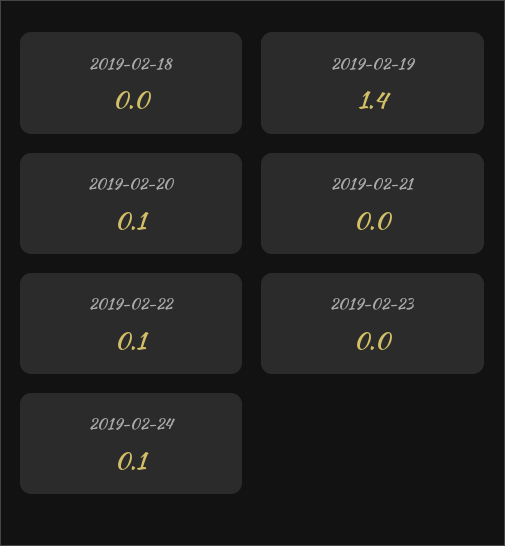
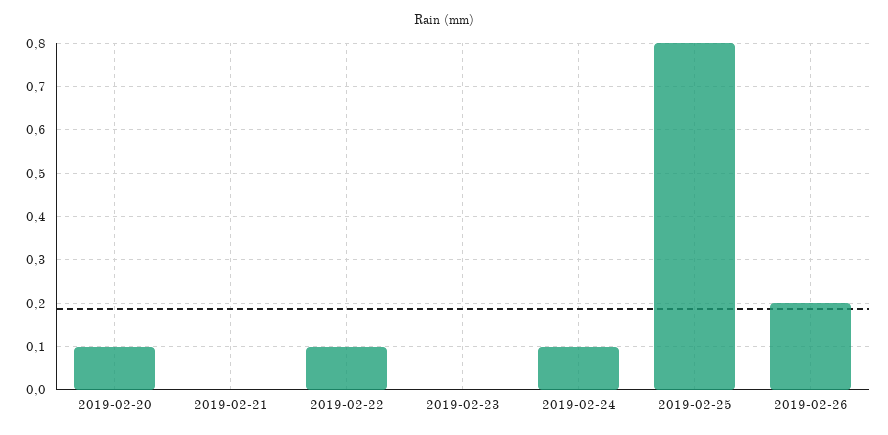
2019-02-18: 0 -> none
2019-02-19: 1.4 -> none
2019-02-25: none -> 0.8
2019-02-26: none -> 0.2

